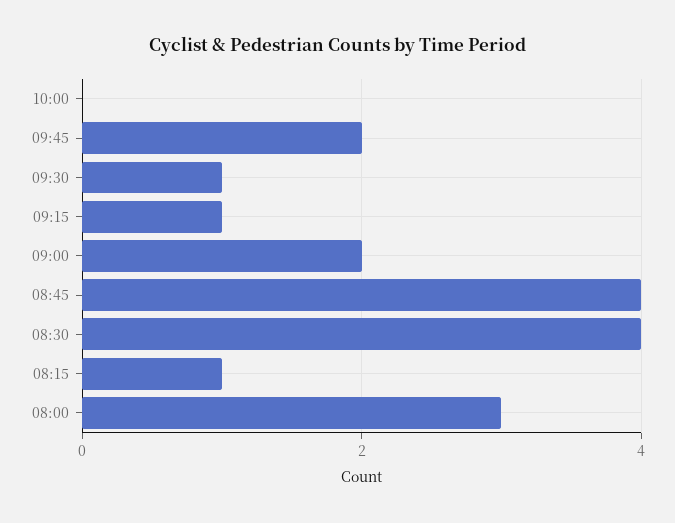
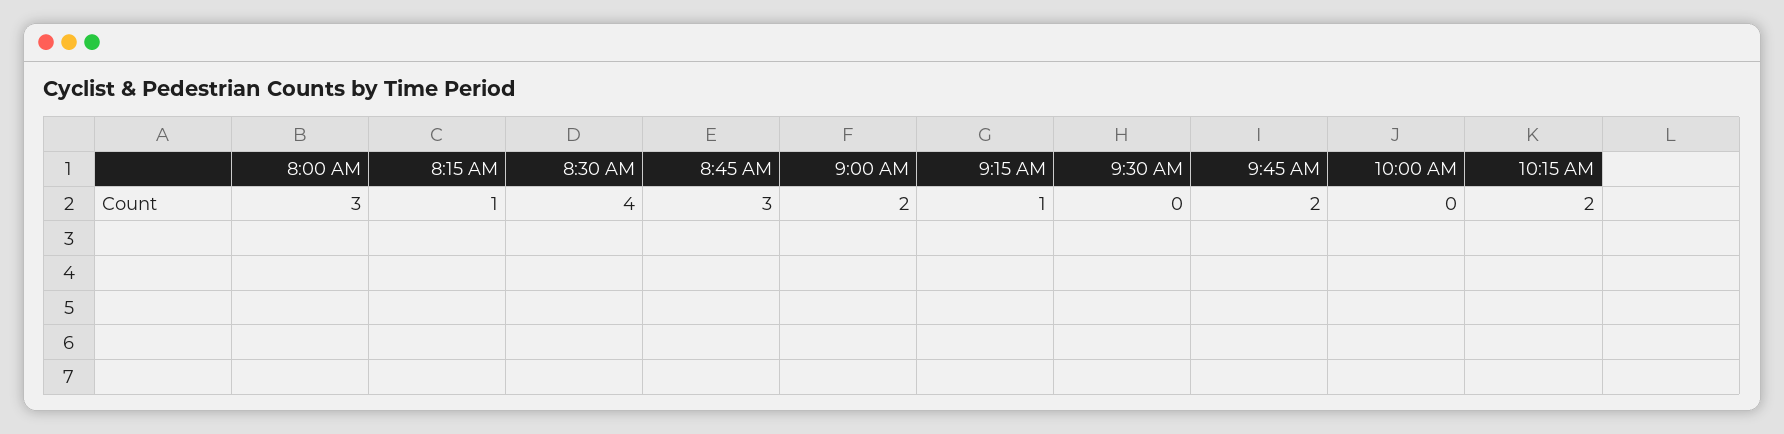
09:30: 1 -> 0
08:45: 4 -> 3
10:15 AM: none -> 2

